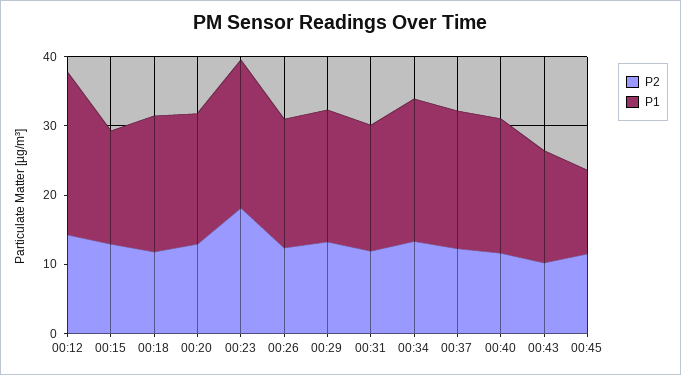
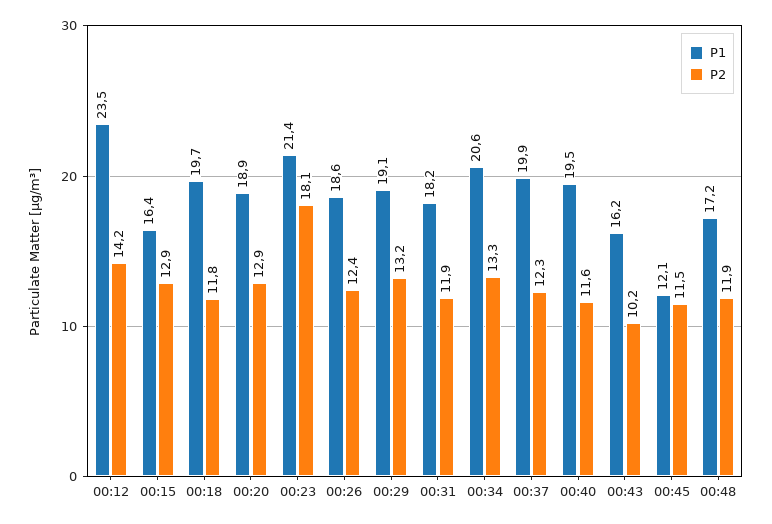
P1, 00:48: none -> 17.2
P2, 00:48: none -> 11.9

